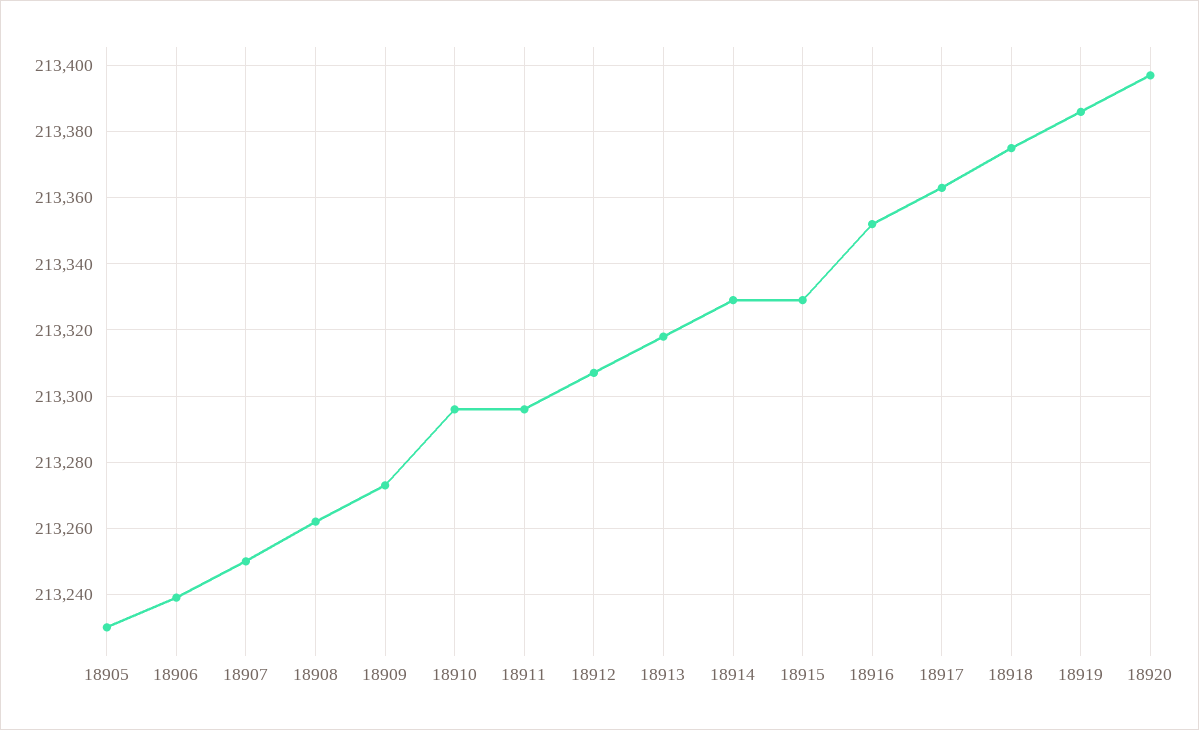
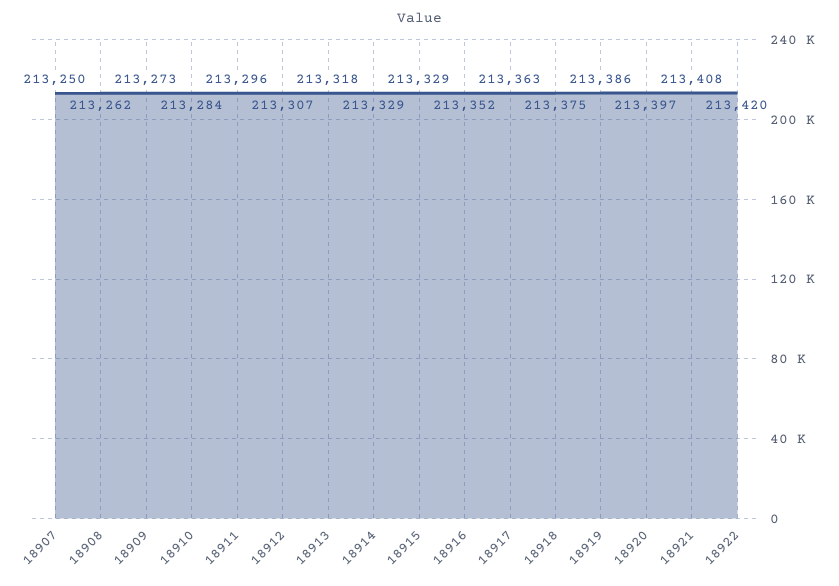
18905: 213230 -> none
18906: 213240 -> none
18910: 213295 -> 213284
18921: none -> 213408
18922: none -> 213420

